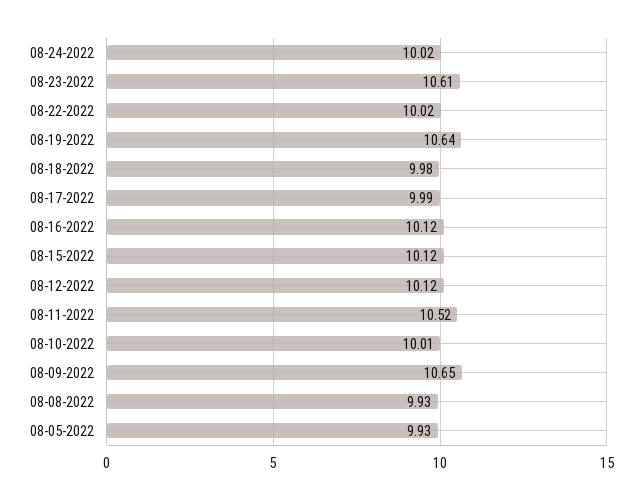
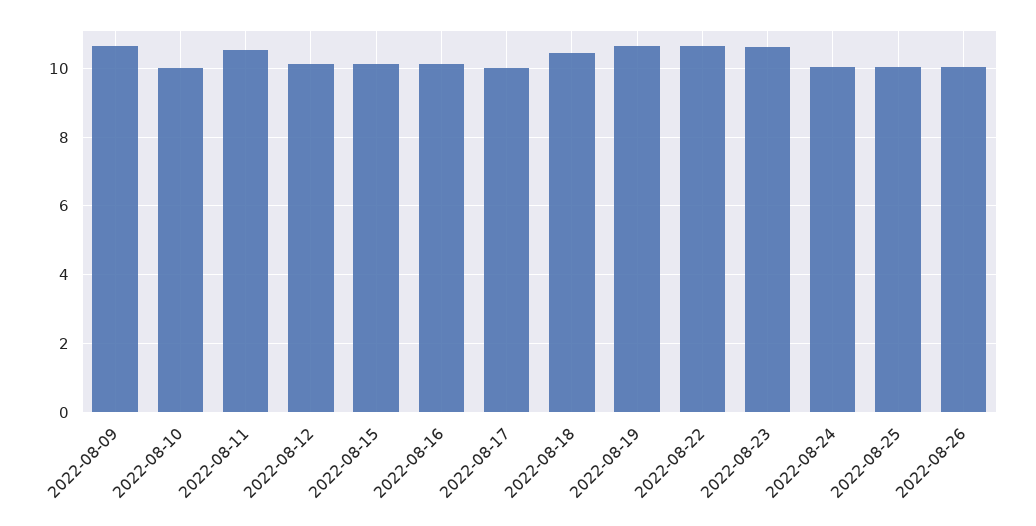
08-22-2022: 10.02 -> 10.6
08-18-2022: 9.98 -> 10.4
08-08-2022: 9.93 -> none
08-05-2022: 9.93 -> none
2022-08-25: none -> 10
2022-08-26: none -> 10

